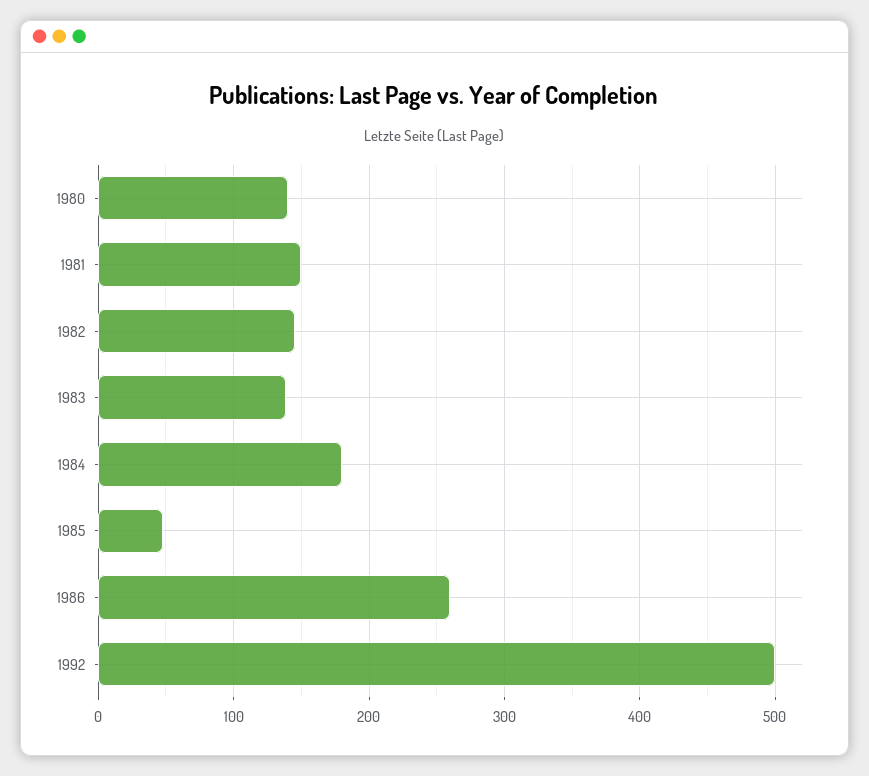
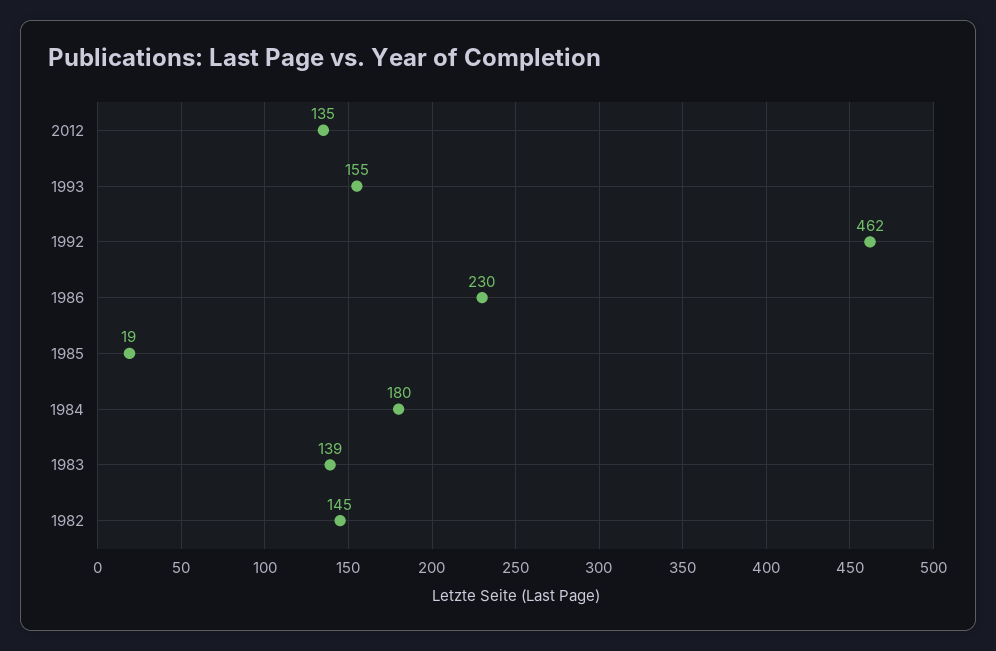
1980: 140 -> none
1981: 150 -> none
1985: 50 -> 19
1986: 260 -> 230
1992: 500 -> 462
2012: none -> 135
1993: none -> 155

